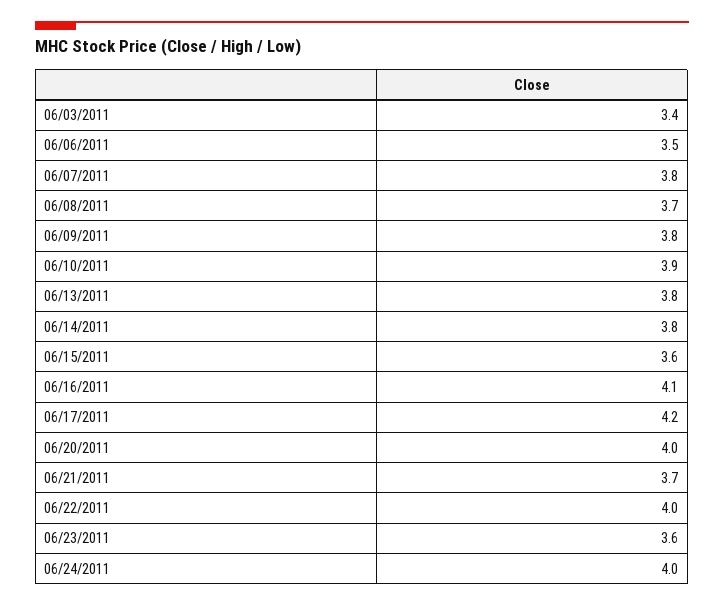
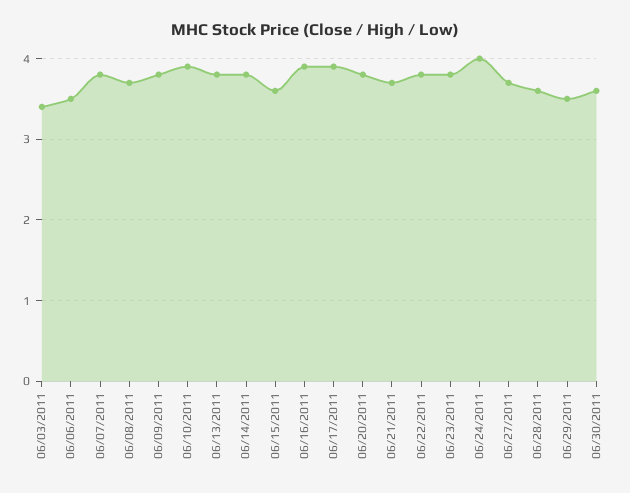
06/16/2011: 4.1 -> 3.9
06/17/2011: 4.2 -> 3.9
06/20/2011: 4 -> 3.8
06/22/2011: 4 -> 3.8
06/23/2011: 3.6 -> 3.8
06/27/2011: none -> 3.7
06/28/2011: none -> 3.6
06/29/2011: none -> 3.5
06/30/2011: none -> 3.6

